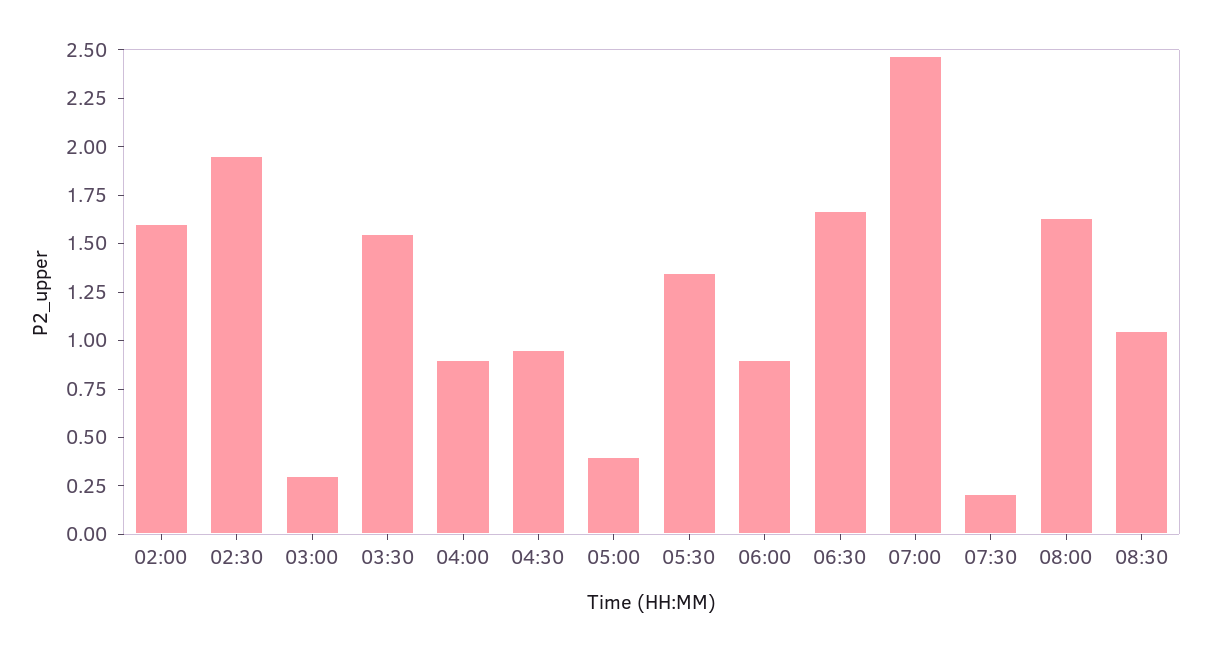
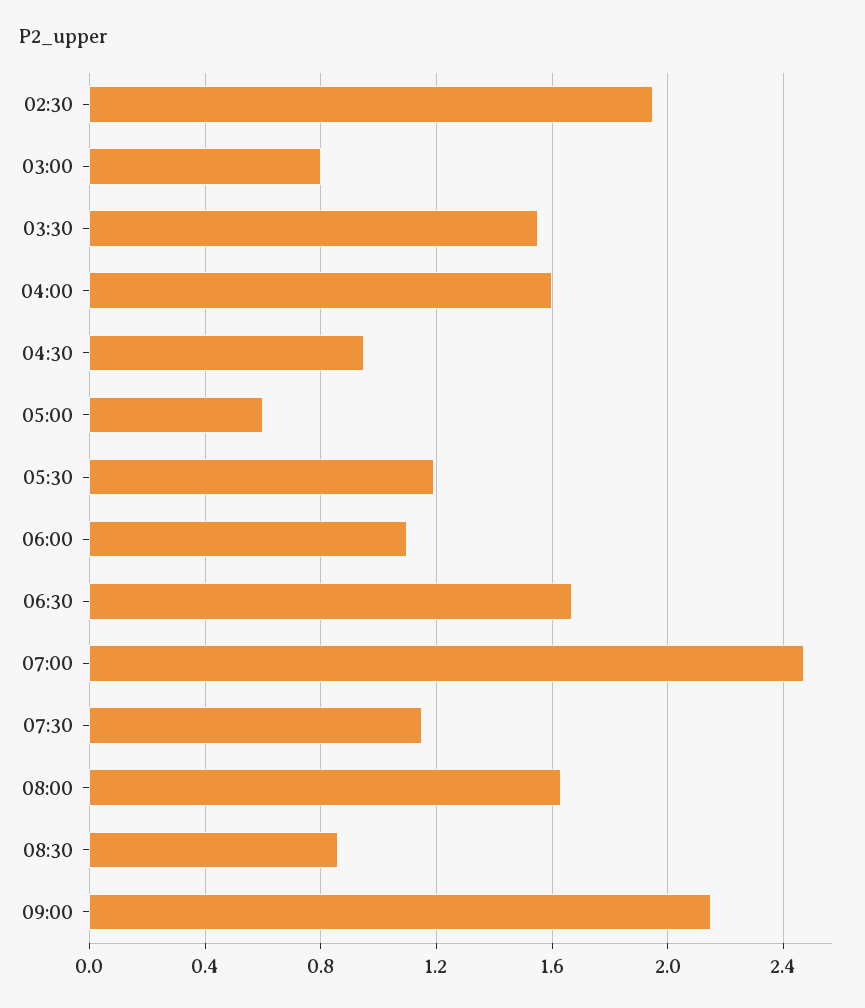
02:00: 1.6 -> none
03:00: 0.3 -> 0.8
04:00: 0.9 -> 1.6
05:00: 0.4 -> 0.6
05:30: 1.35 -> 1.2
06:00: 0.9 -> 1.1
07:30: 0.2 -> 1.15
08:30: 1.05 -> 0.85
09:00: none -> 2.15

